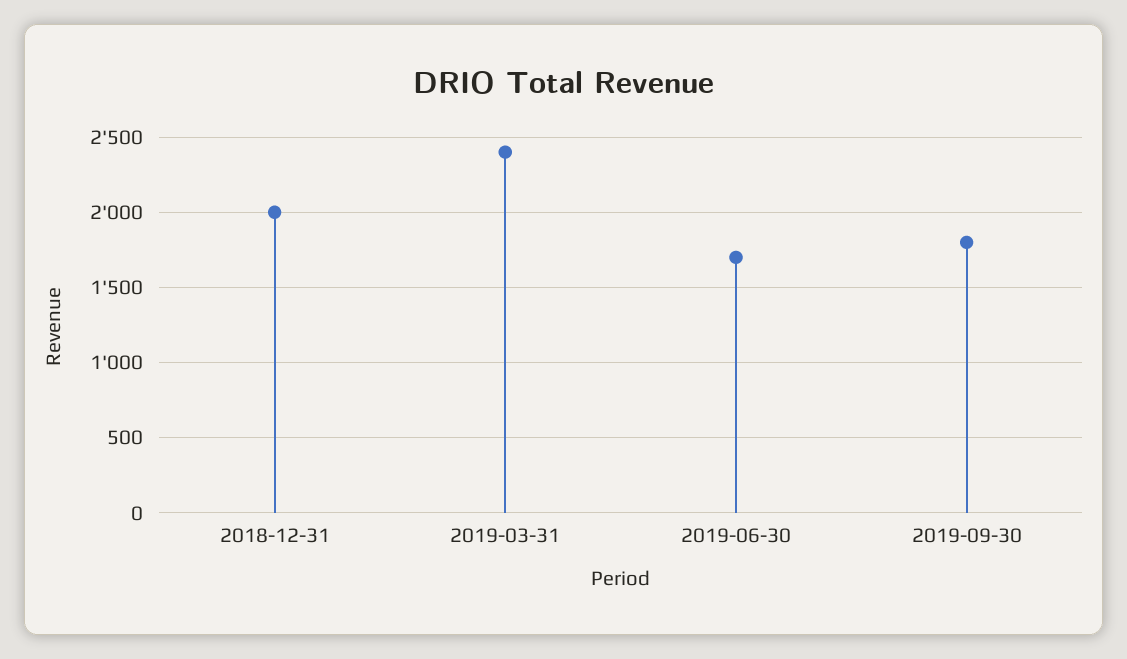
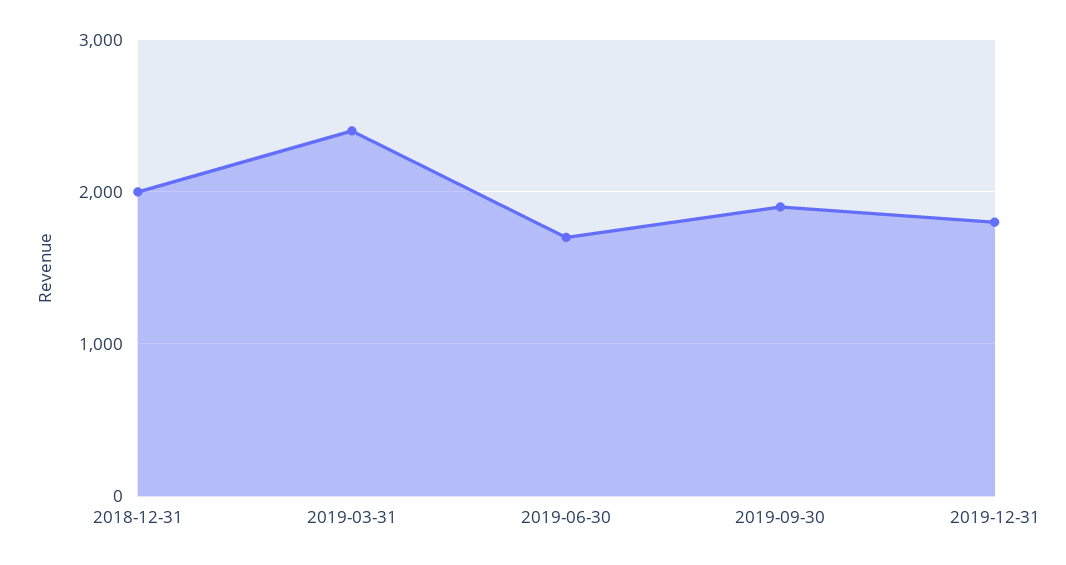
2019-09-30: 1800 -> 1900
2019-12-31: none -> 1800

